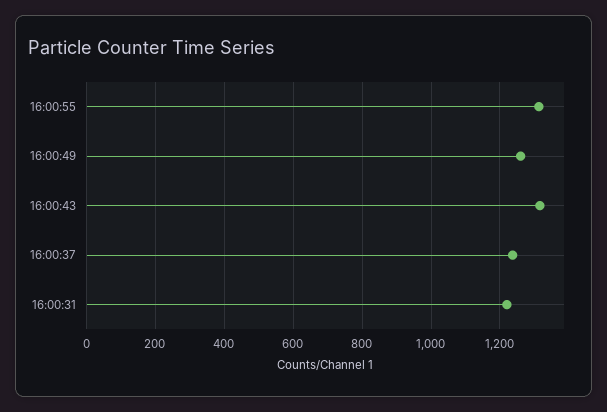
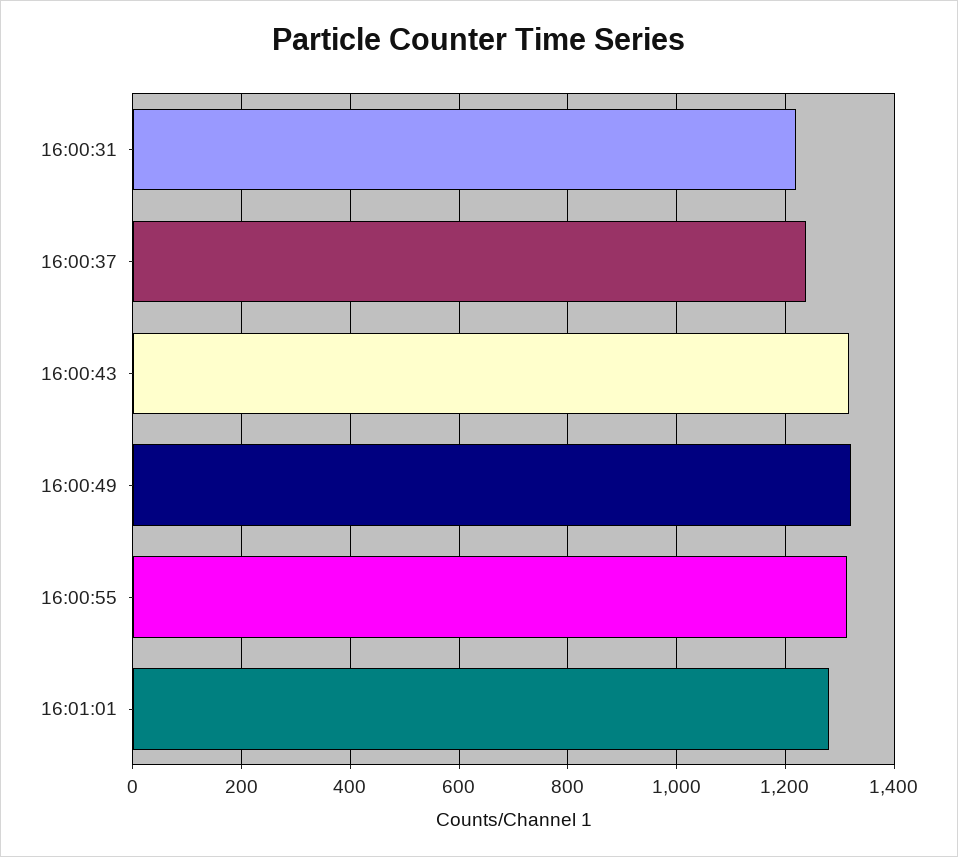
16:00:49: 1260 -> 1320
16:01:01: none -> 1280

